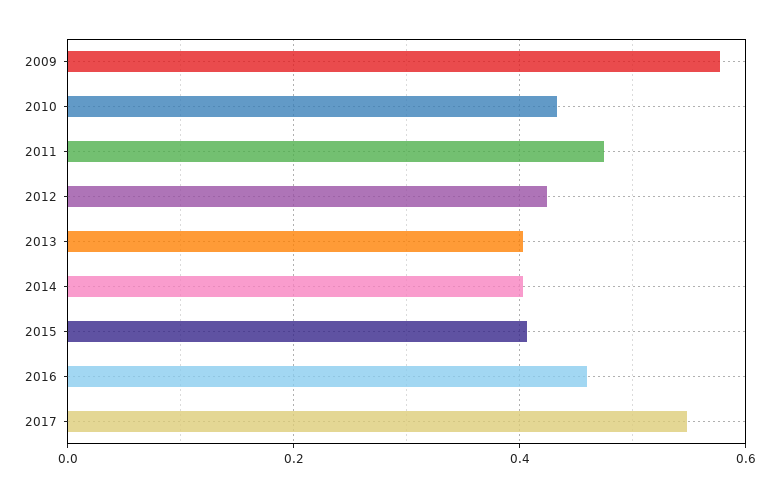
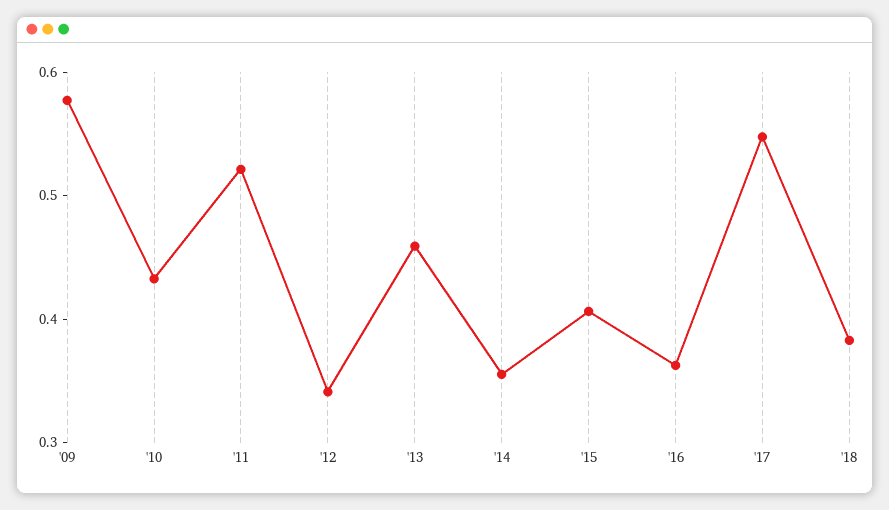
2011: 0.48 -> 0.52
2012: 0.42 -> 0.34
2013: 0.4 -> 0.46
2014: 0.4 -> 0.36
2016: 0.46 -> 0.36
'18: none -> 0.38

